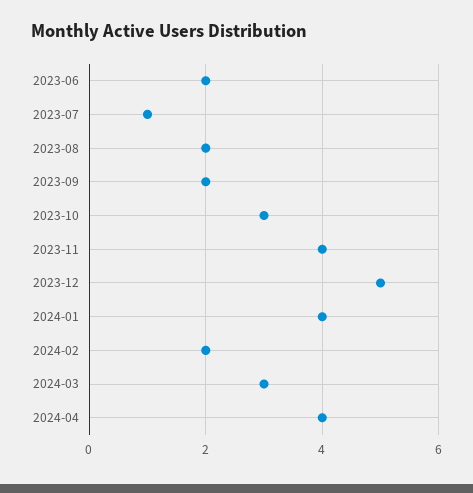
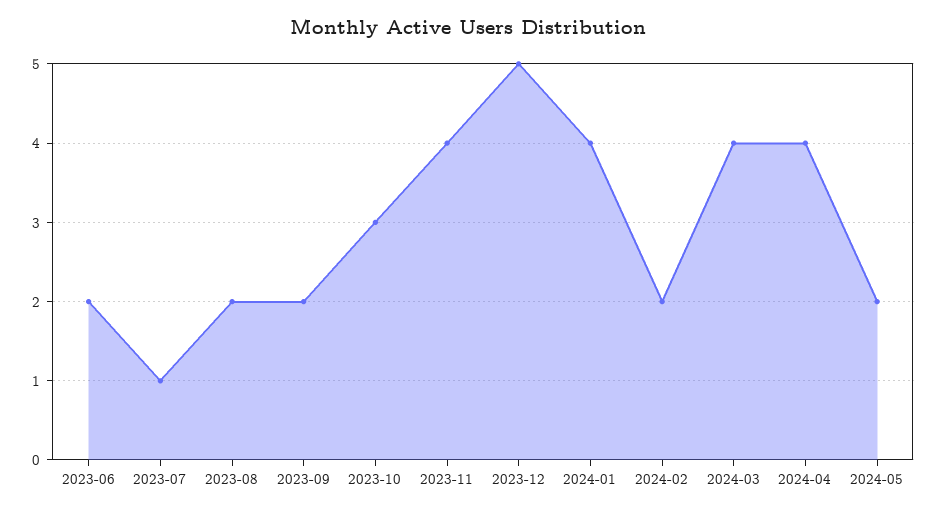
2024-03: 3 -> 4
2024-05: none -> 2

